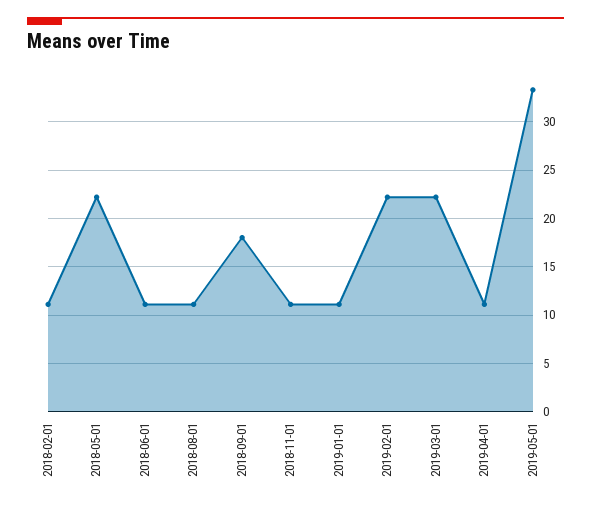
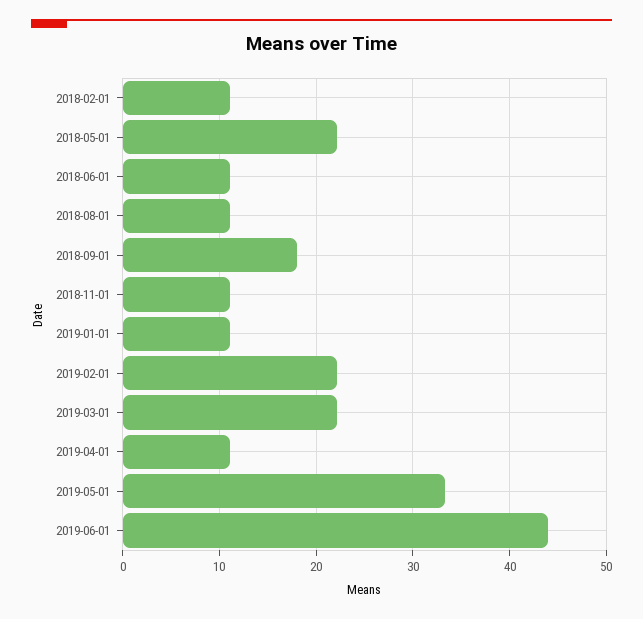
2019-06-01: none -> 44

